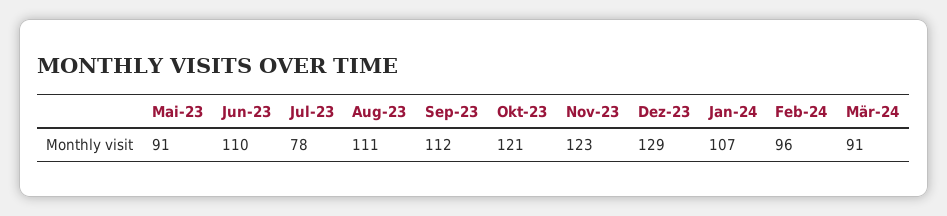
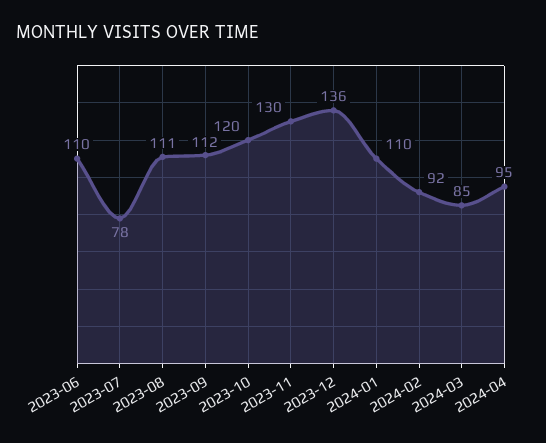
Mai-23: 91 -> none
Okt-23: 121 -> 120
Nov-23: 123 -> 130
Dez-23: 129 -> 136
Jan-24: 107 -> 110
Feb-24: 96 -> 92
Mär-24: 91 -> 85
2024-04: none -> 95

